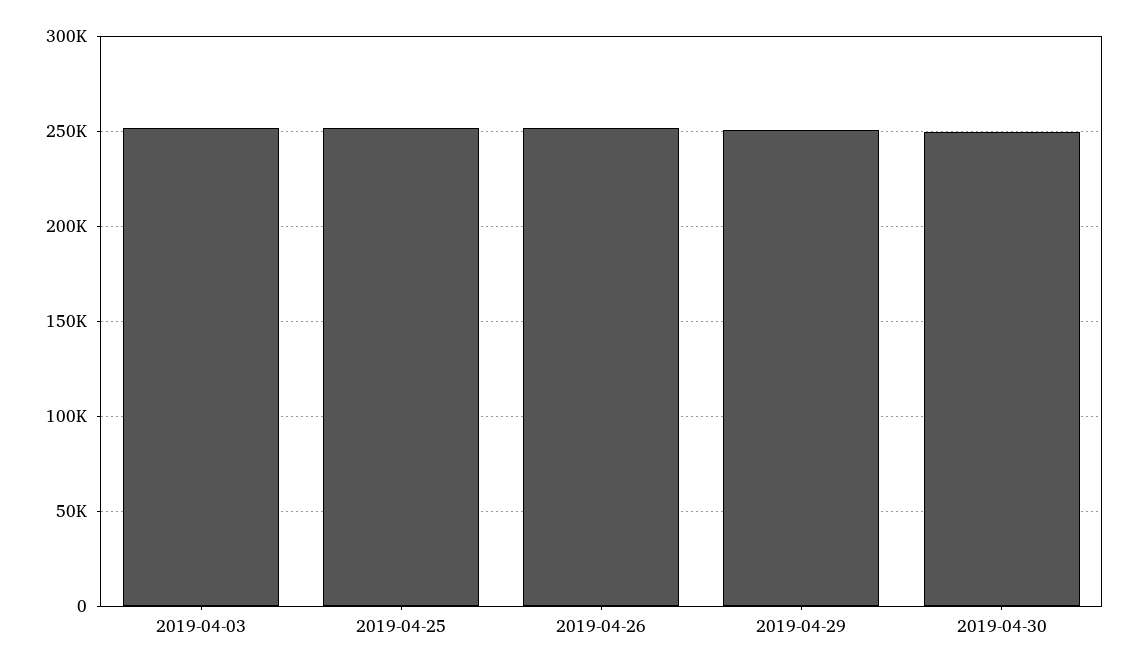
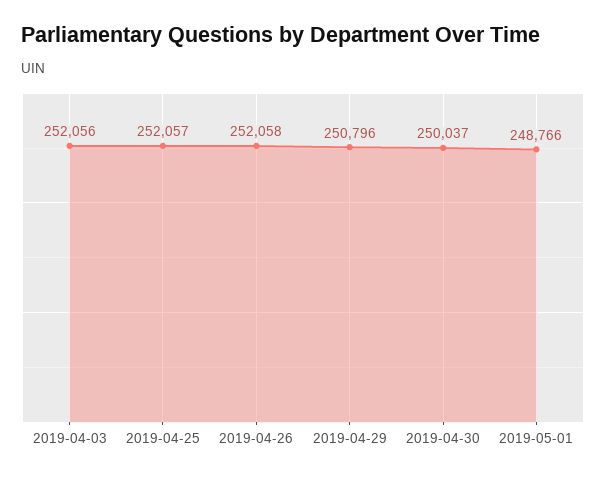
2019-05-01: none -> 248766

